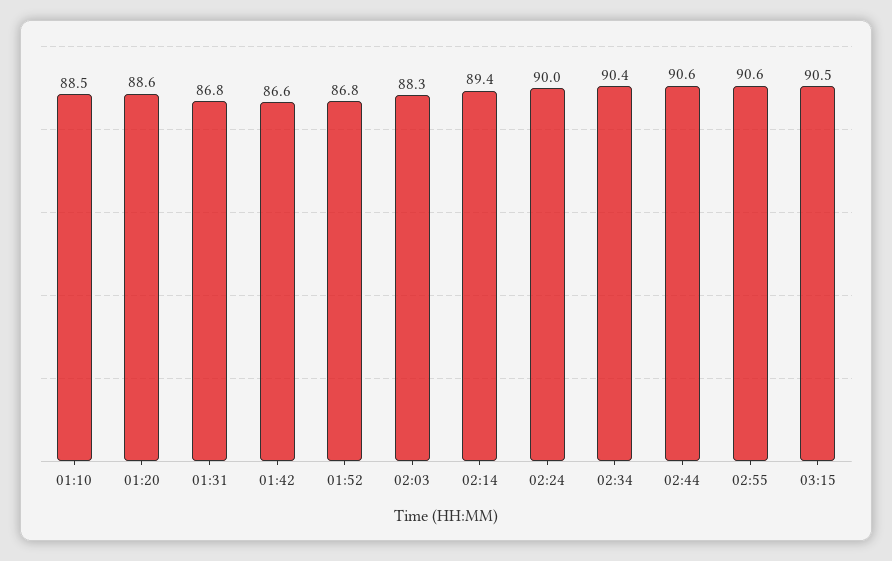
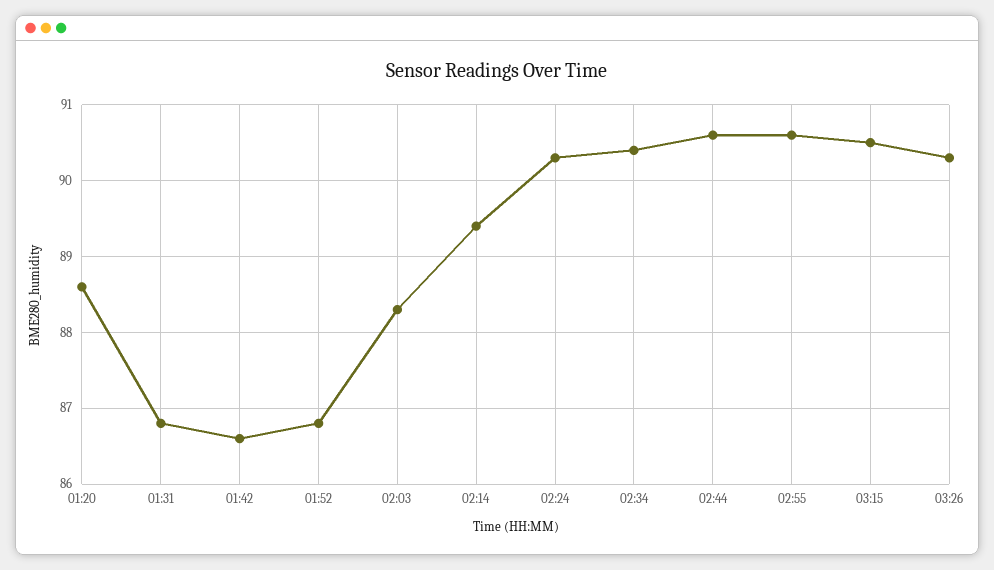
01:10: 88.5 -> none
02:24: 90 -> 90.3
03:26: none -> 90.3

